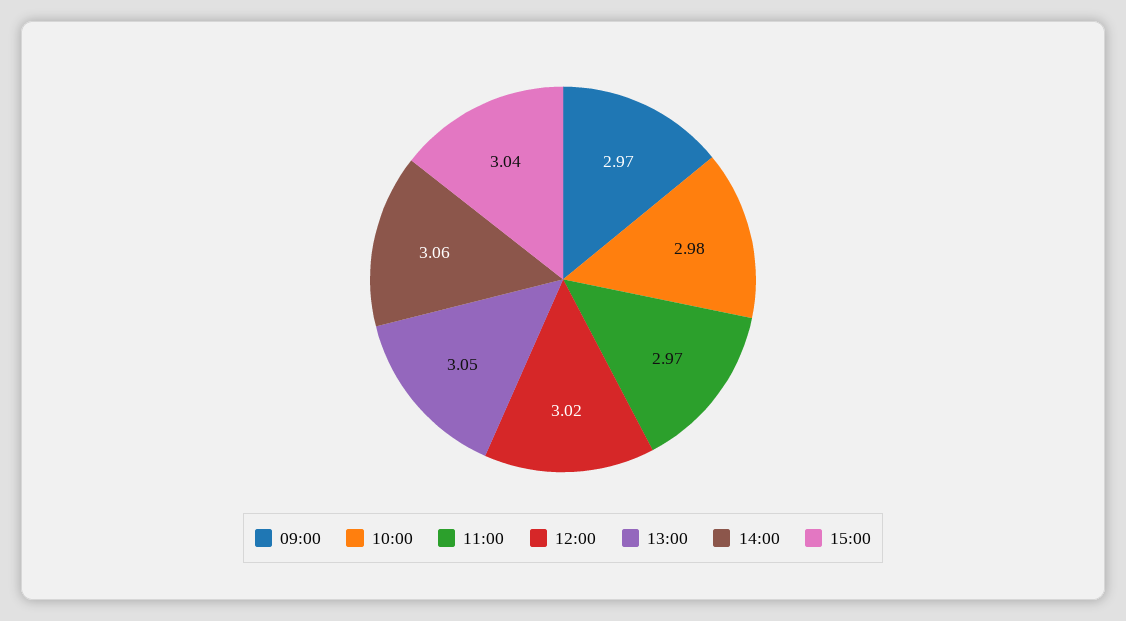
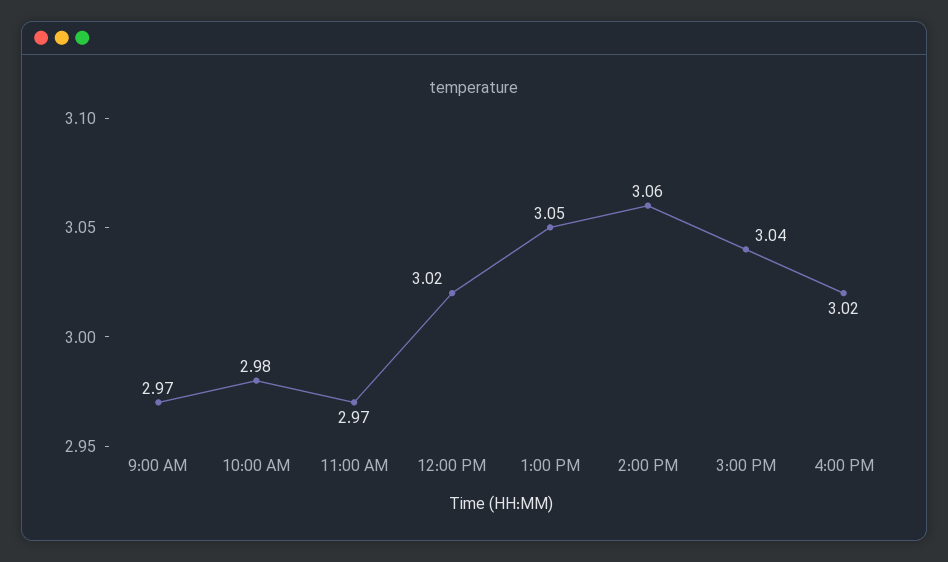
4:00 PM: none -> 3.02

